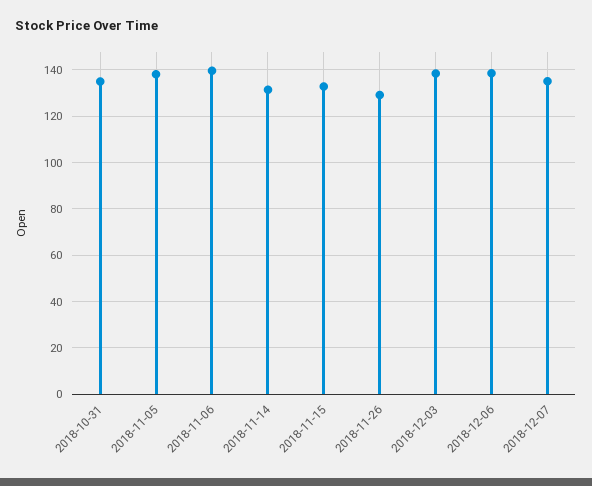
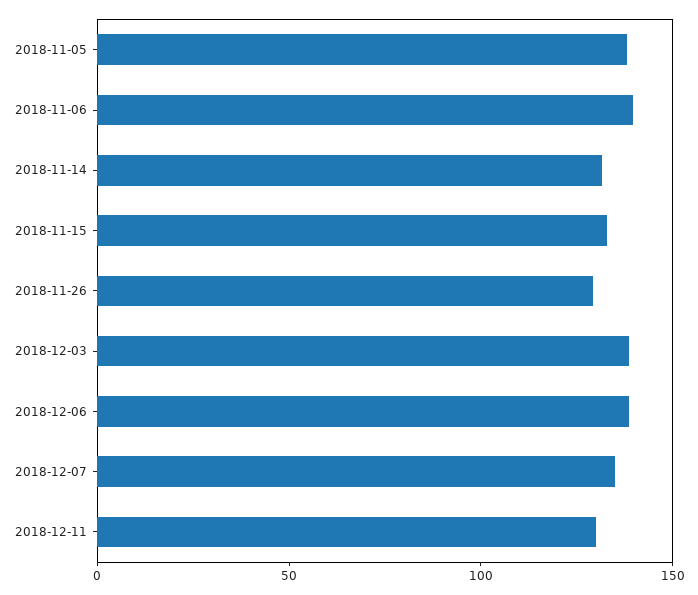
2018-10-31: 135 -> none
2018-12-11: none -> 130

